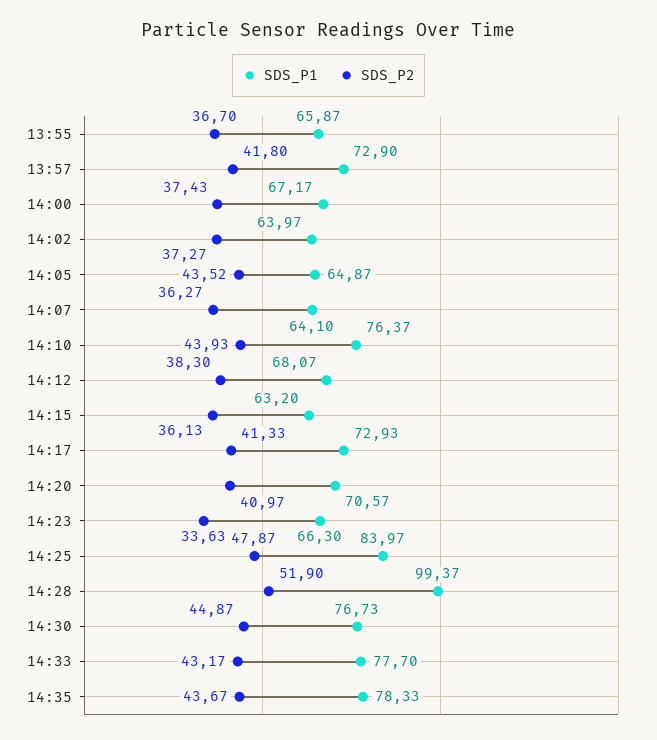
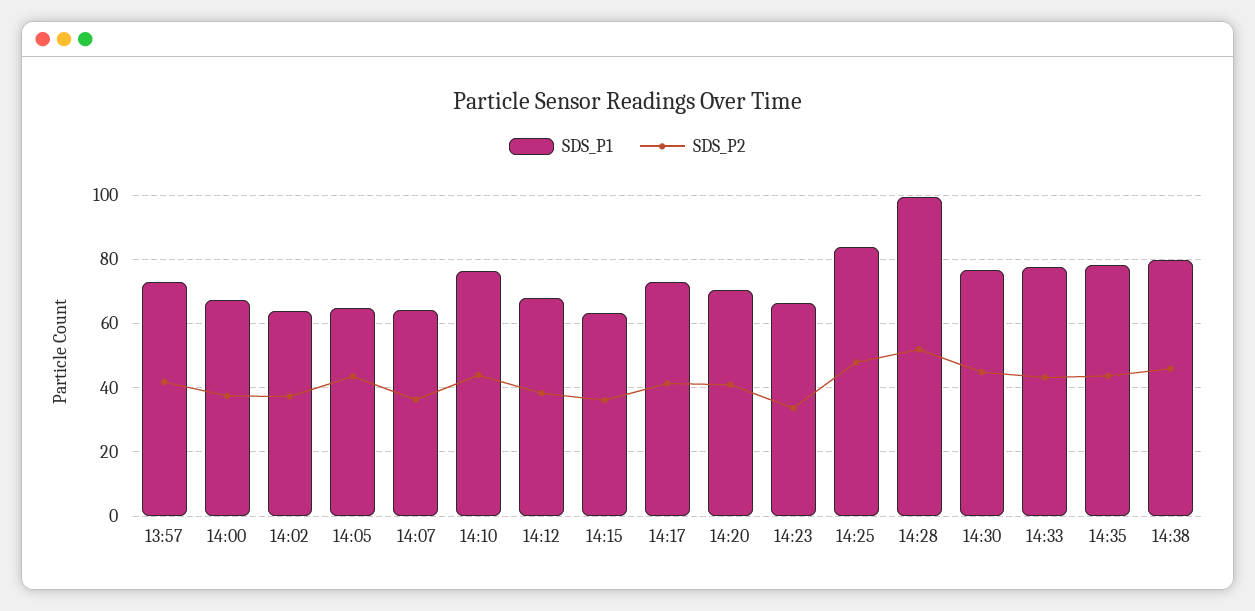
SDS_P1, 13:55: 65.87 -> none
SDS_P2, 13:55: 36.7 -> none
SDS_P1, 14:38: none -> 80
SDS_P2, 14:38: none -> 46

